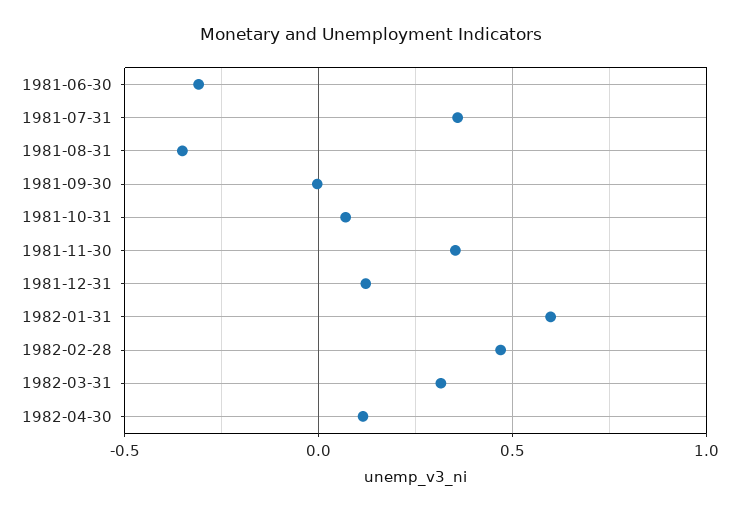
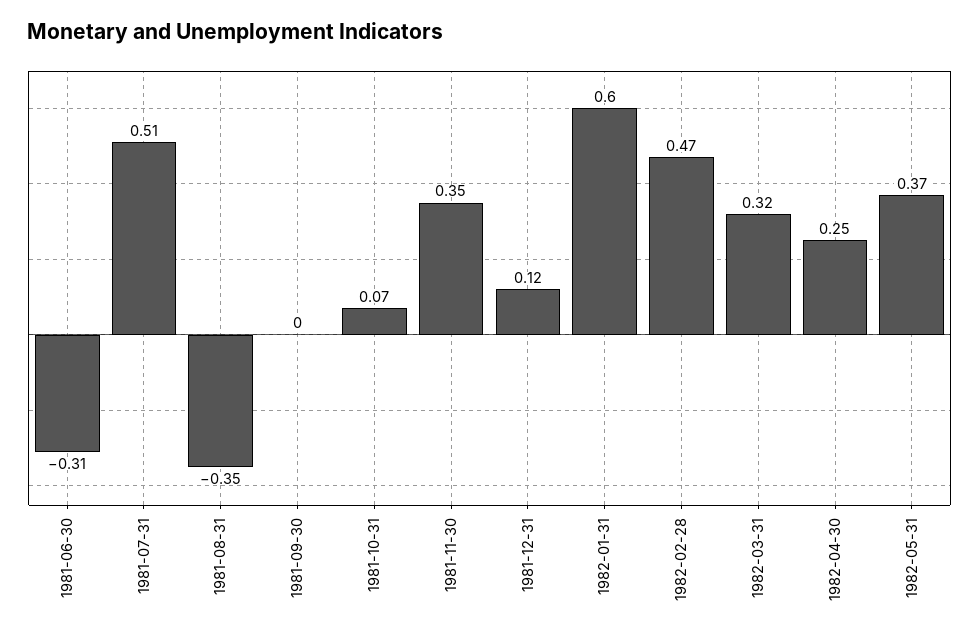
1981-07-31: 0.35 -> 0.51
1982-04-30: 0.1 -> 0.25
1982-05-31: none -> 0.37

